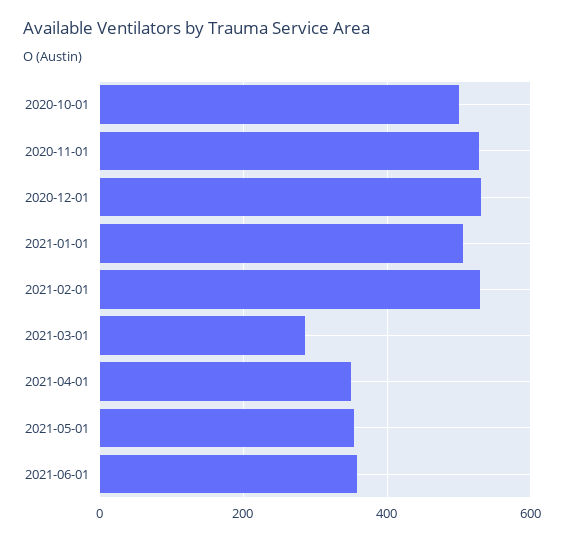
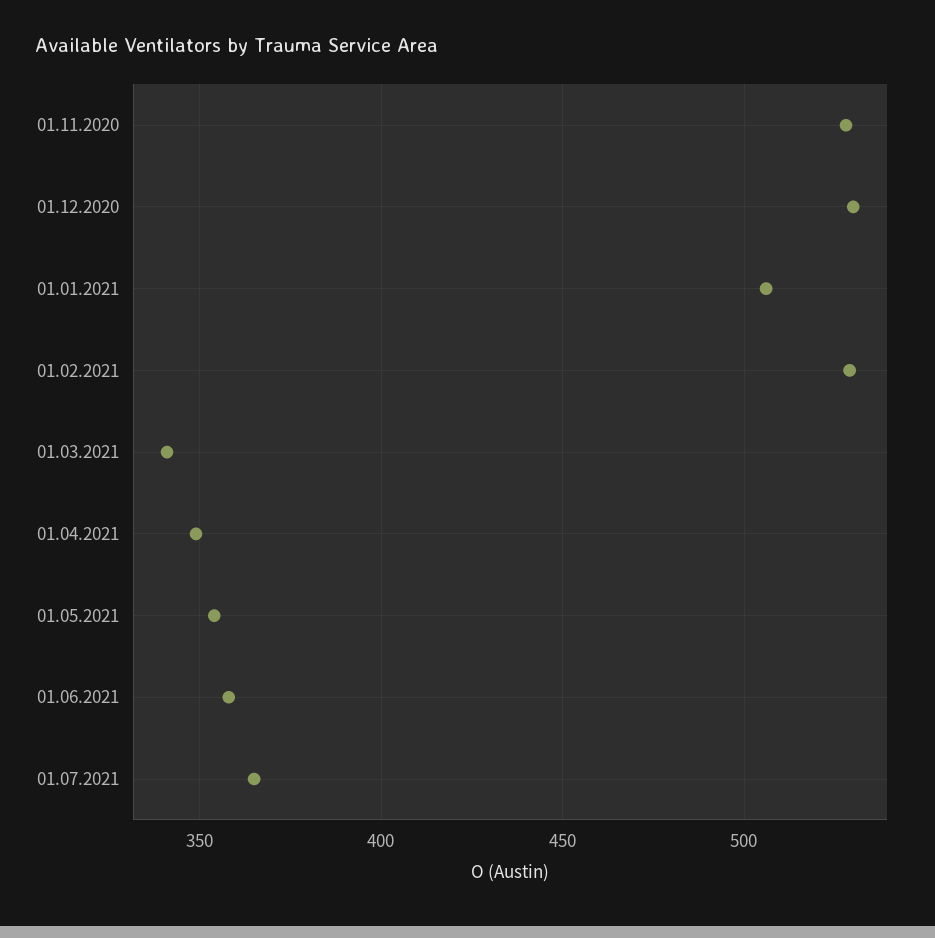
2020-10-01: 500 -> none
2021-03-01: 280 -> 340
01.07.2021: none -> 365

